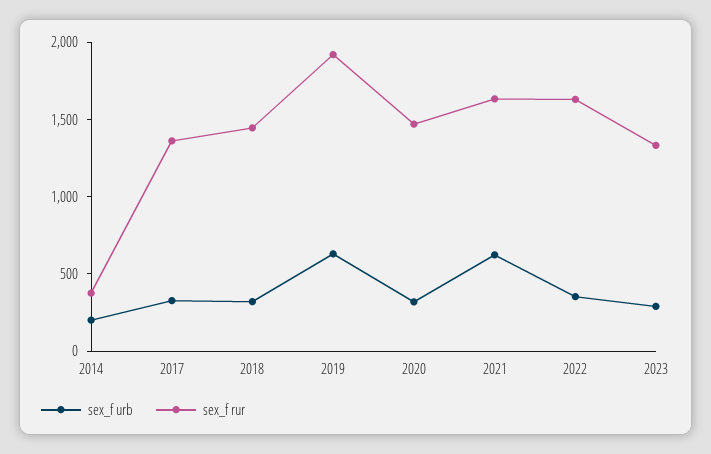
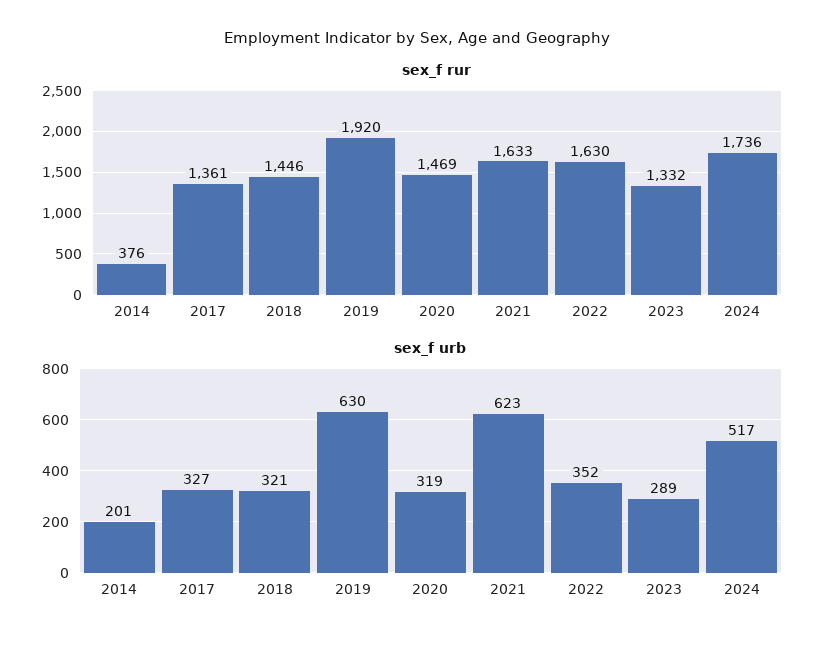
sex_f rur, 2024: none -> 1736
sex_f urb, 2024: none -> 517

